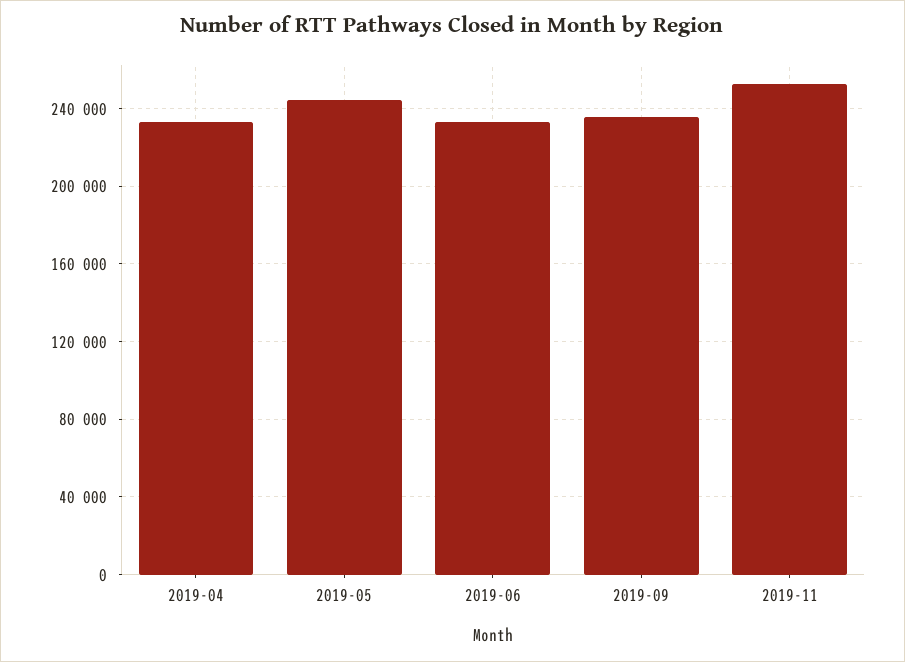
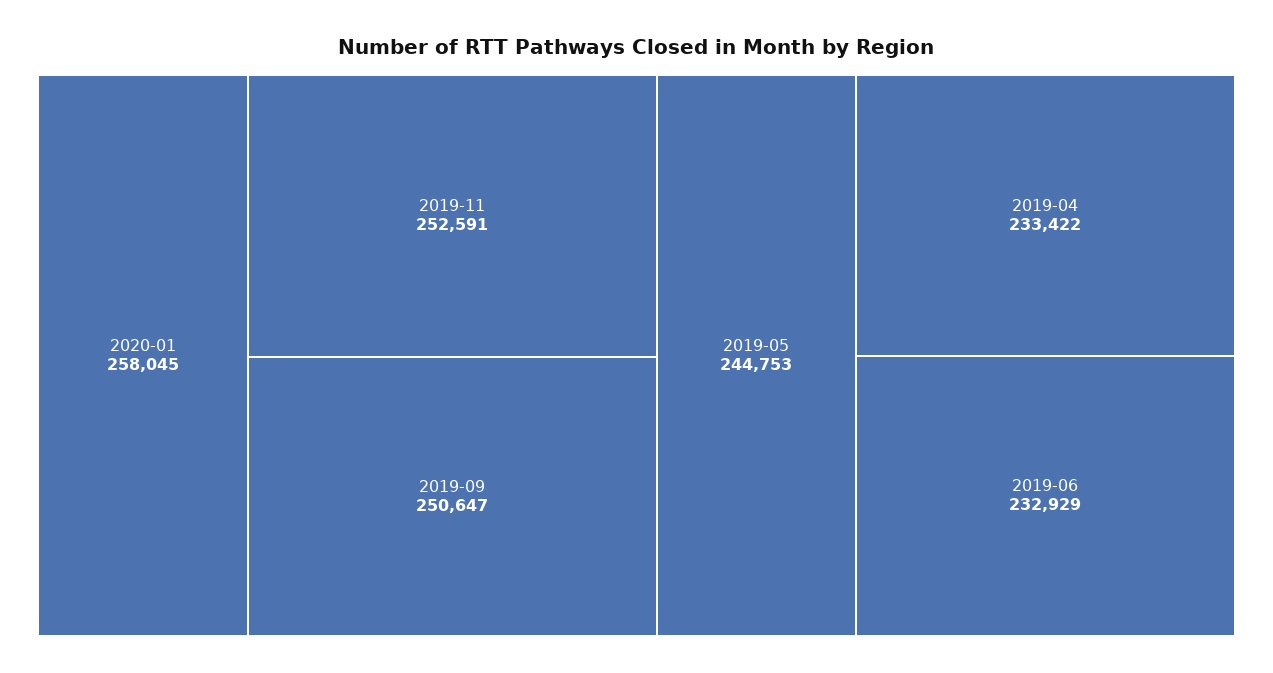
2019-09: 235000 -> 250647
2020-01: none -> 258045

